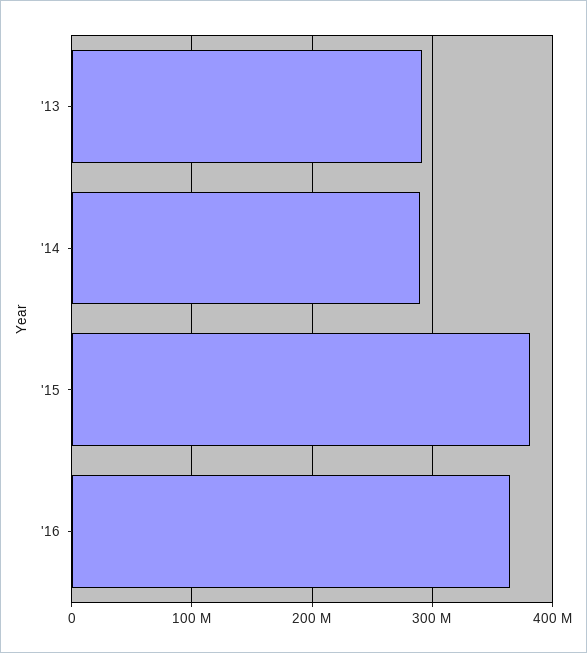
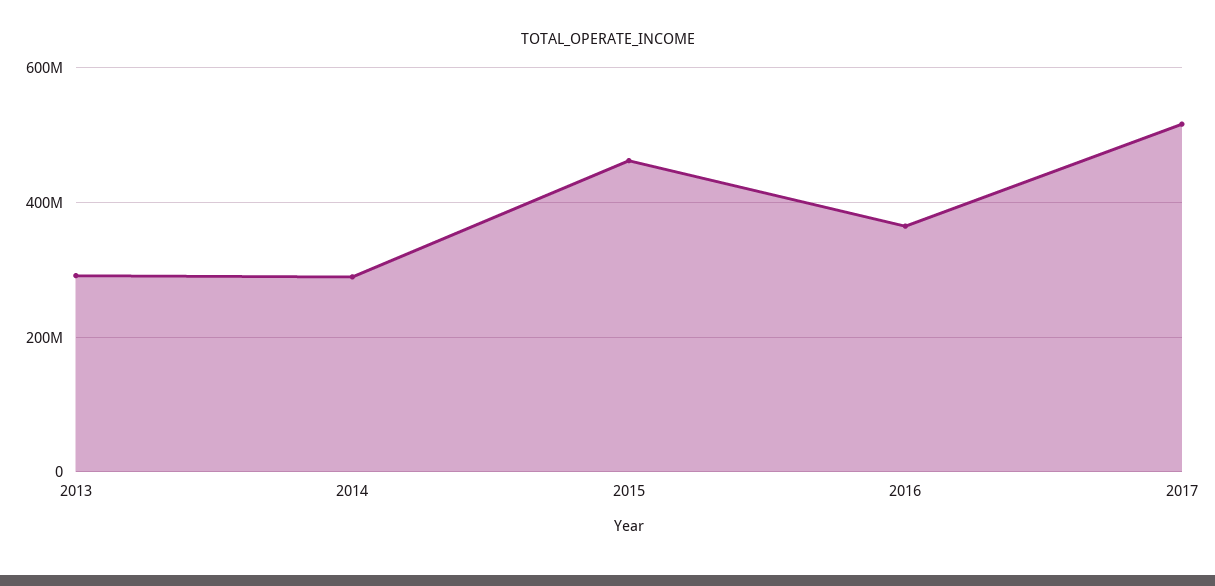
'15: 380000000 -> 460000000
2017: none -> 520000000

